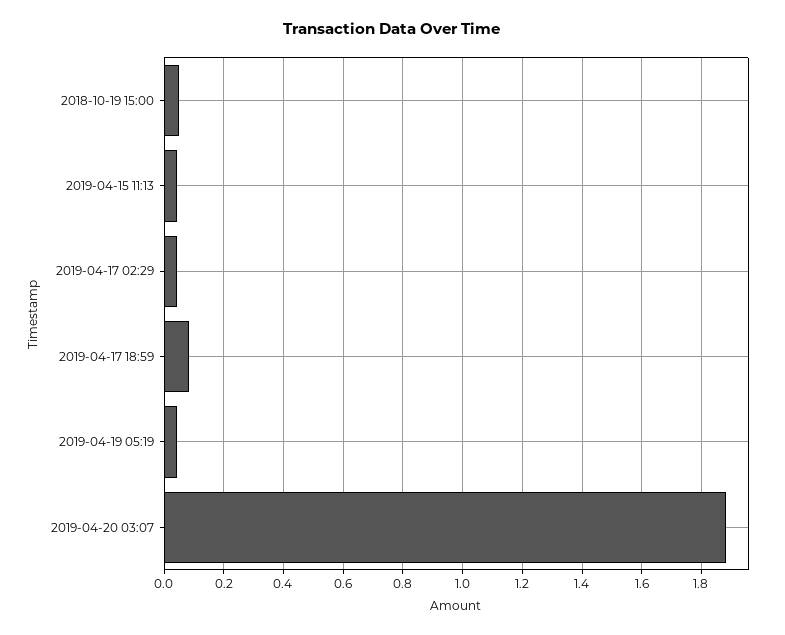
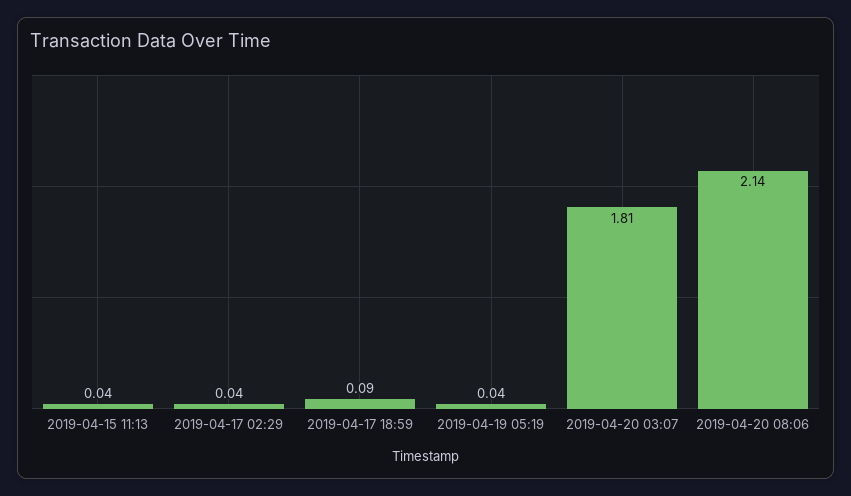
2018-10-19 15:00: 0.05 -> none
2019-04-20 03:07: 1.875 -> 1.81
2019-04-20 08:06: none -> 2.14

